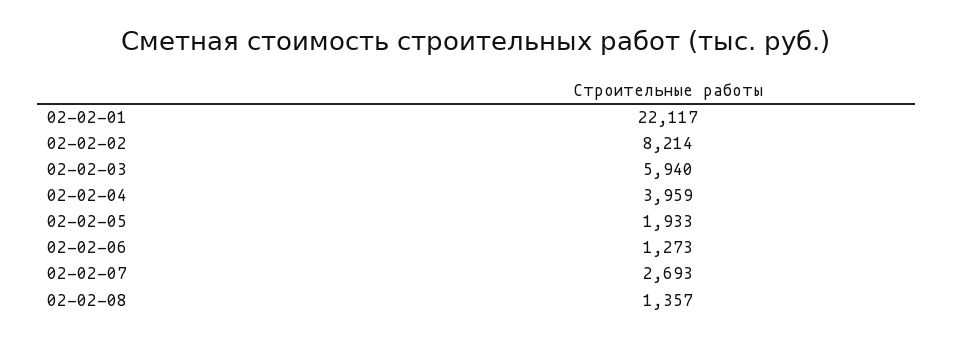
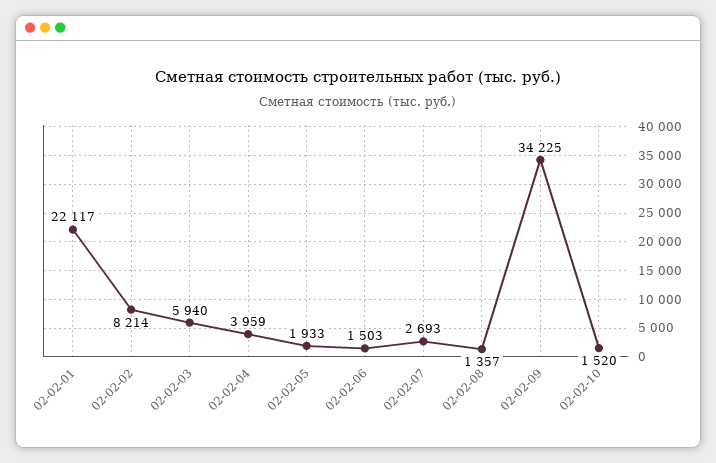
02-02-06: 1273 -> 1503
02-02-09: none -> 34225
02-02-10: none -> 1520

